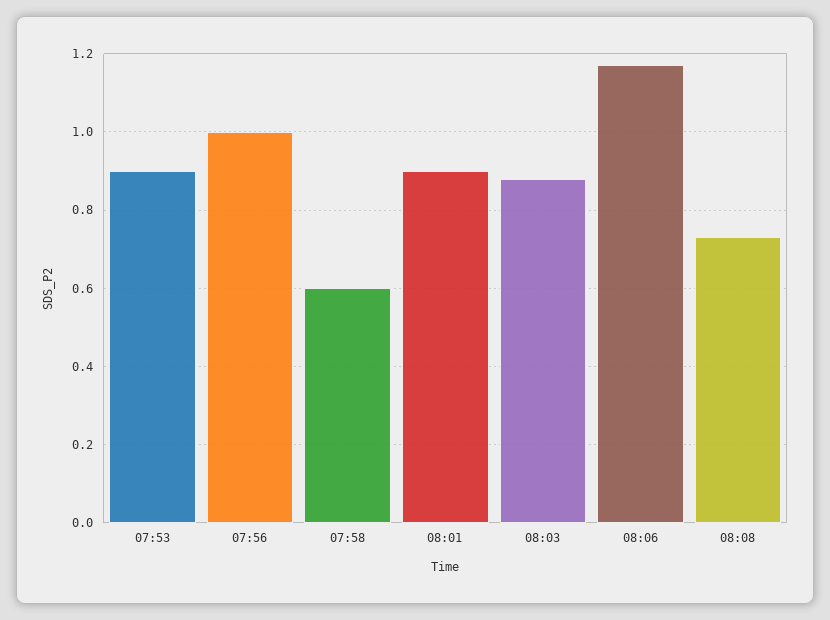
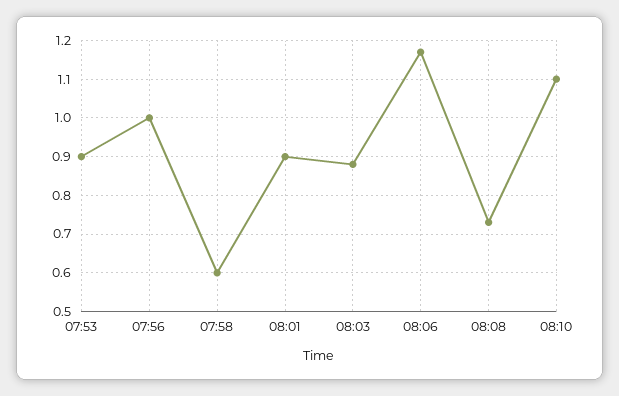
08:10: none -> 1.1

